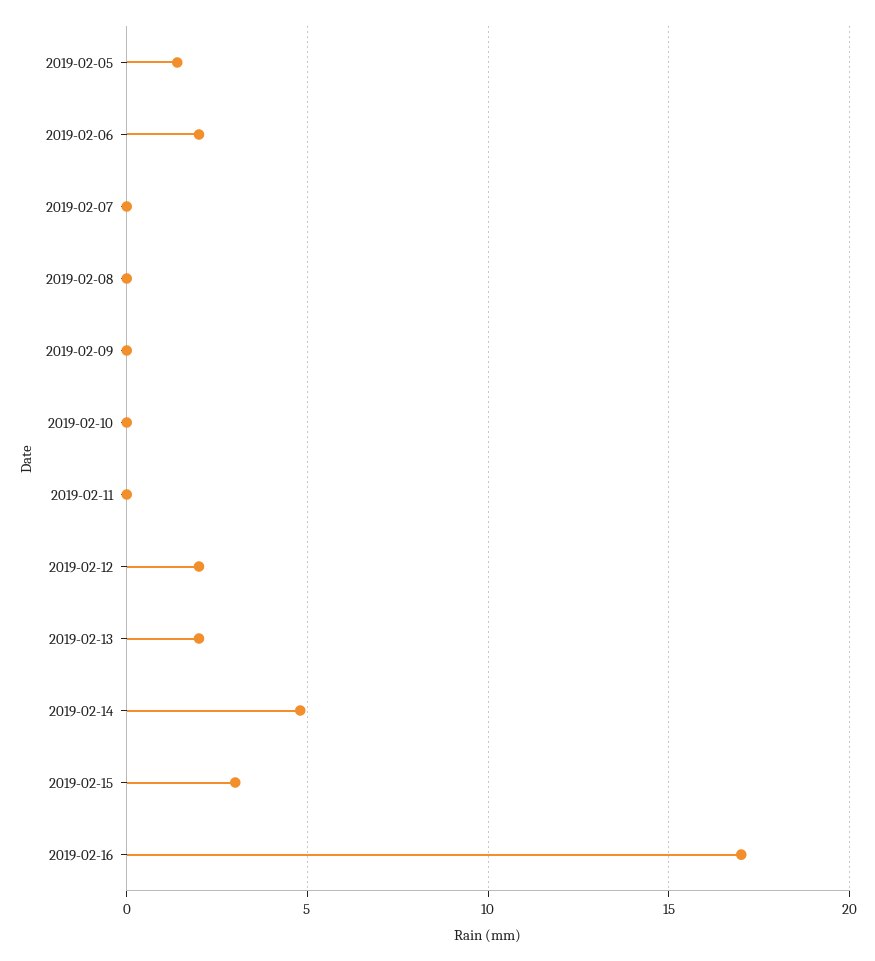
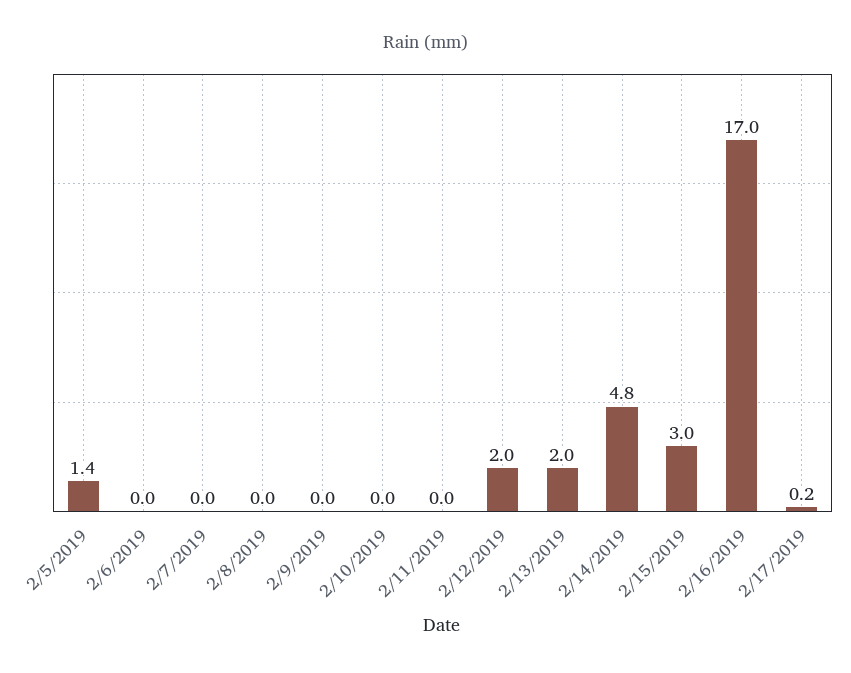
2019-02-06: 2 -> 0
2/17/2019: none -> 0.2

